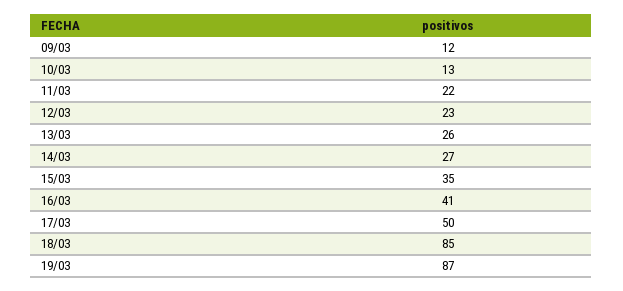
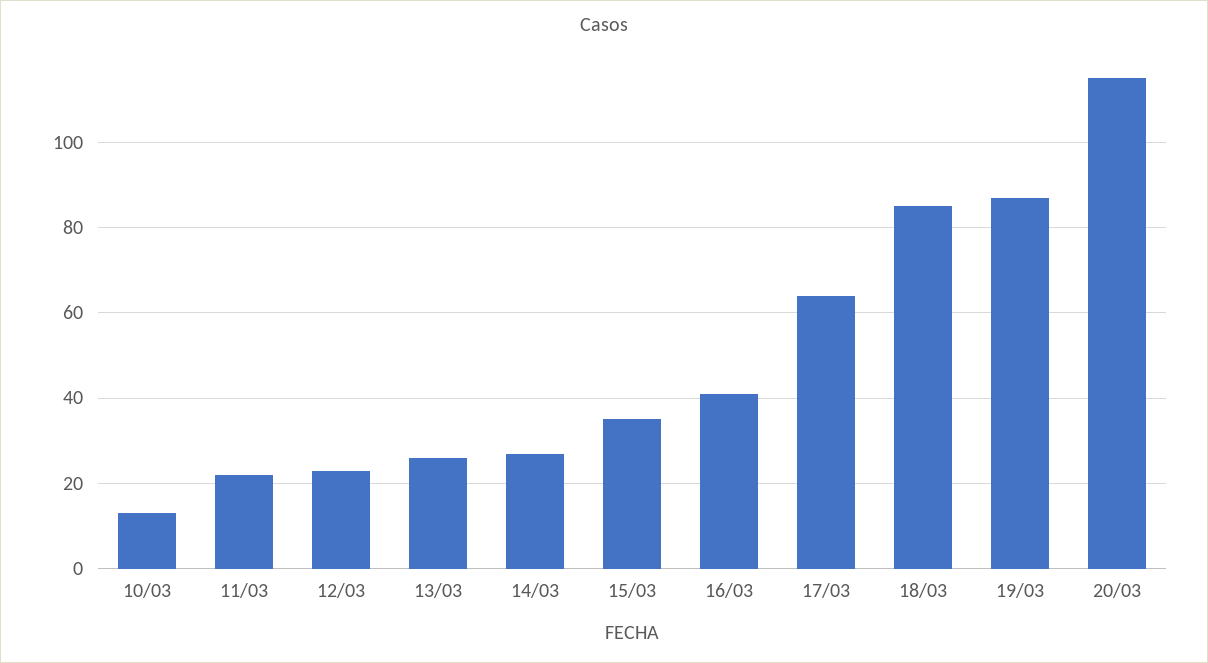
09/03: 12 -> none
17/03: 50 -> 65
20/03: none -> 115

